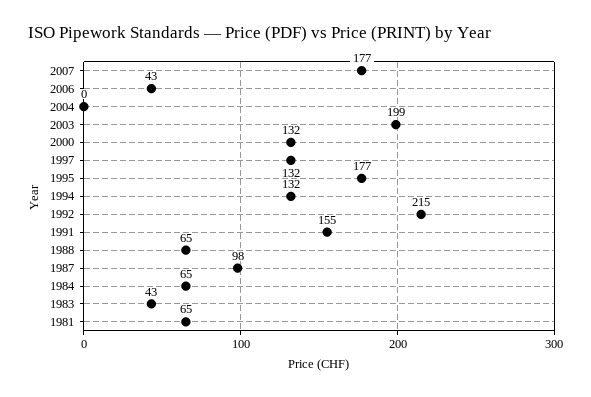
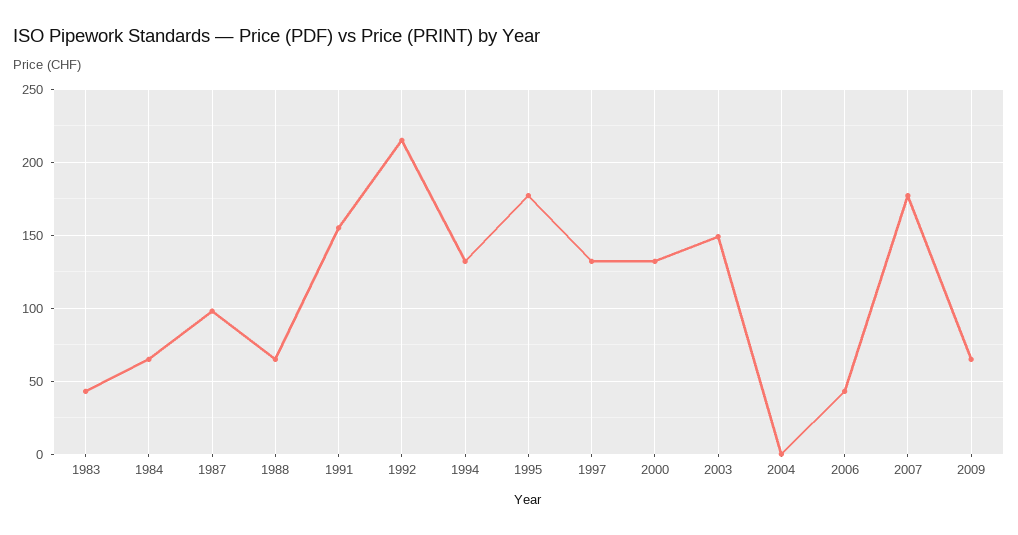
2003: 199 -> 150
1981: 65 -> none
2009: none -> 65

